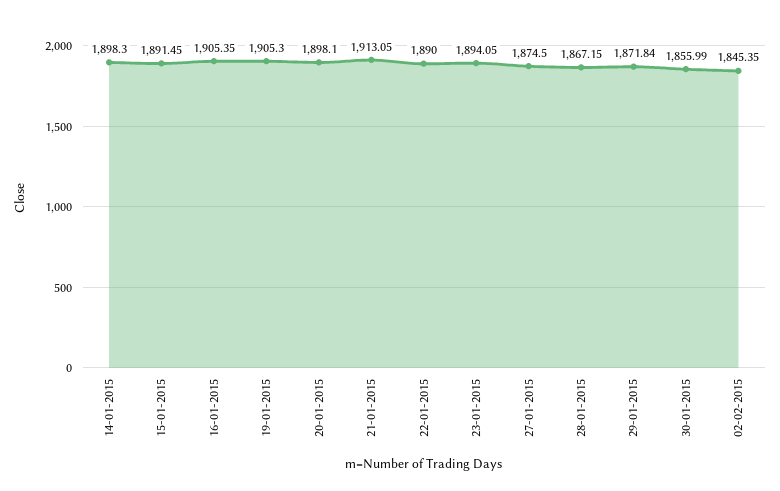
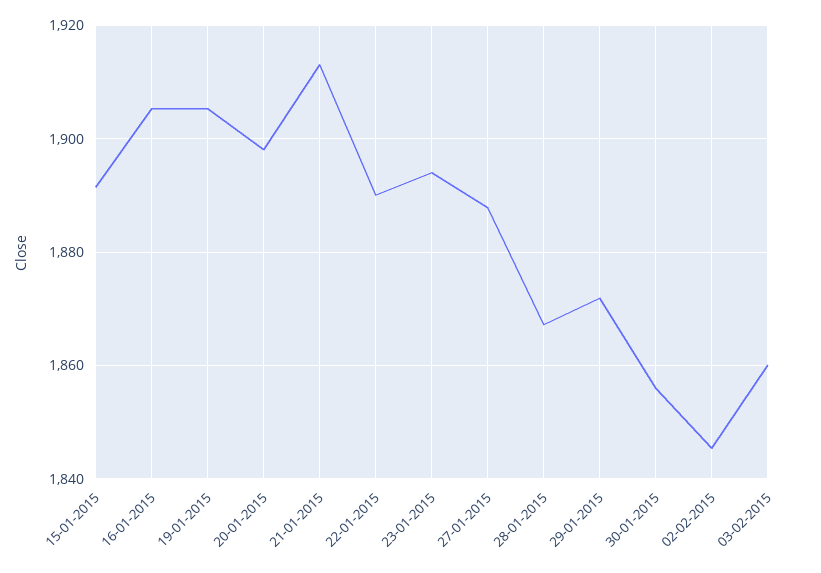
14-01-2015: 1898.3 -> none
27-01-2015: 1874.5 -> 1888
03-02-2015: none -> 1860

